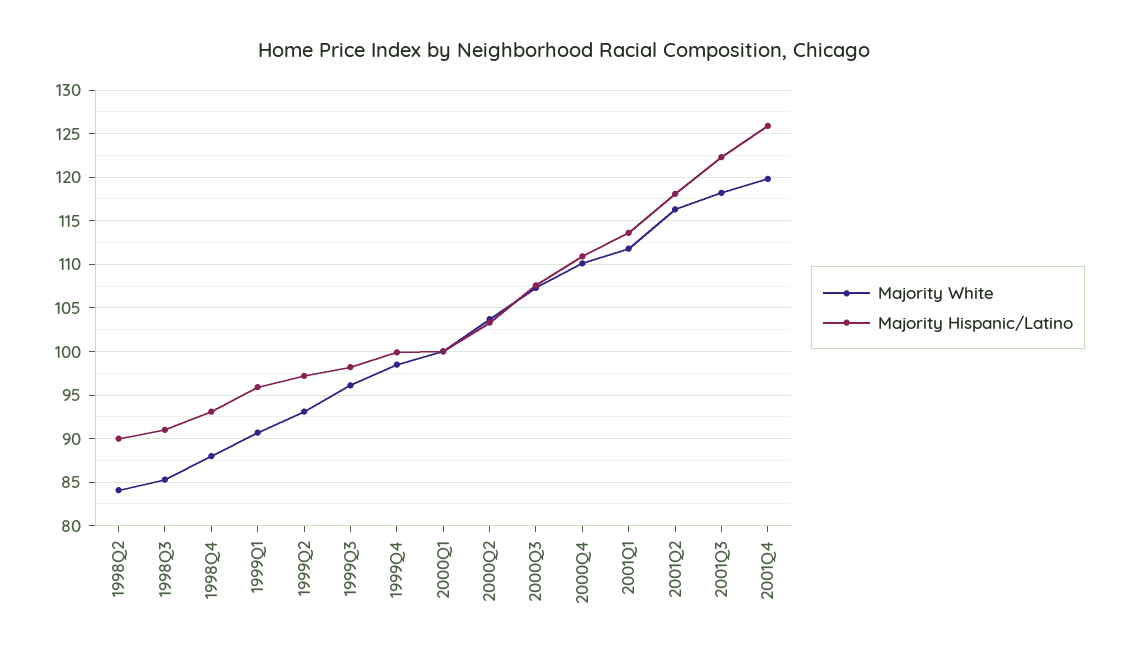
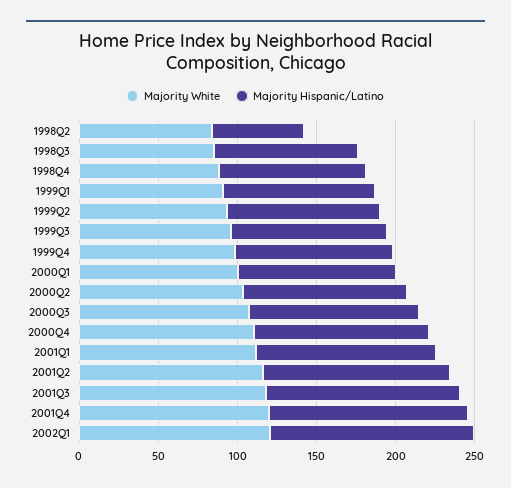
Majority Hispanic/Latino, 1998Q2: 90 -> 60
Majority White, 2002Q1: none -> 120
Majority Hispanic/Latino, 2002Q1: none -> 130

